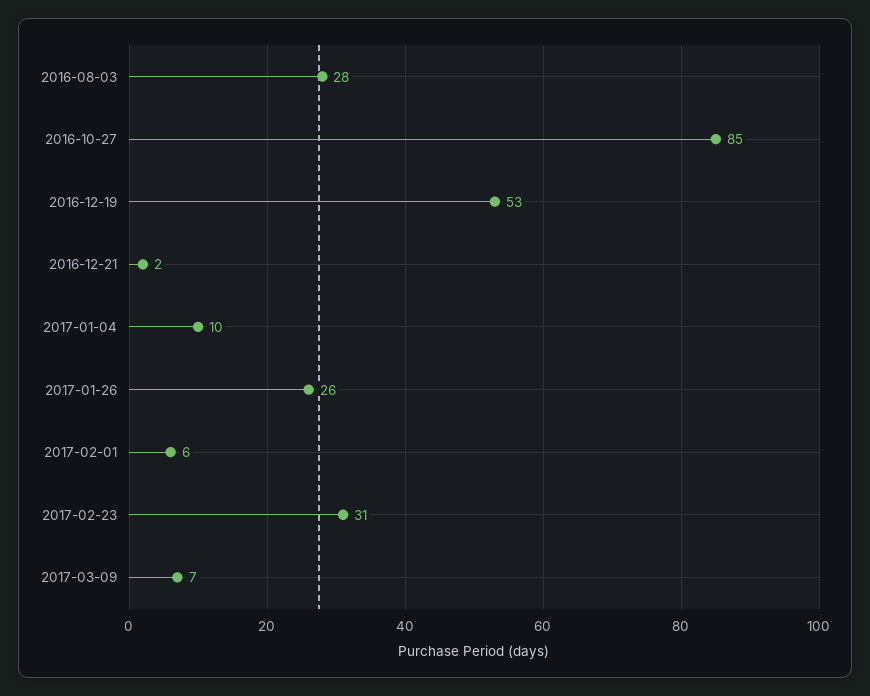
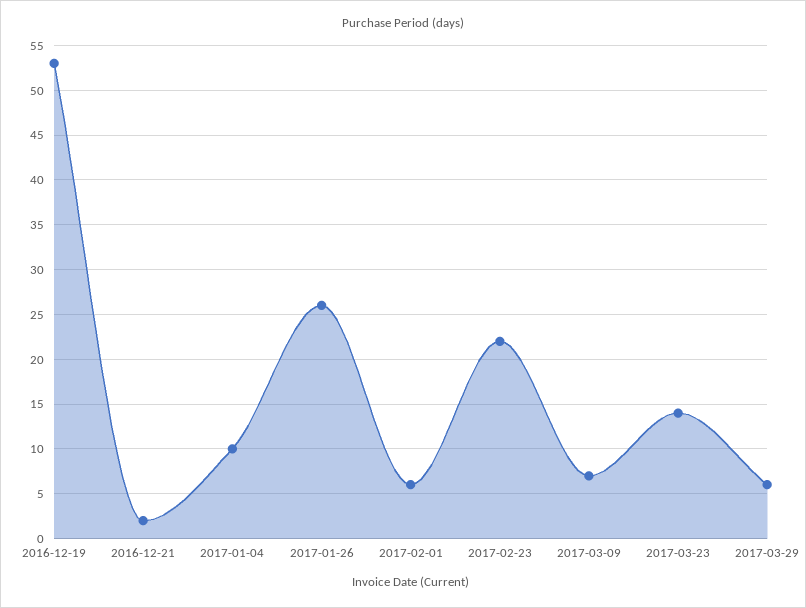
2016-08-03: 28 -> none
2016-10-27: 85 -> none
2017-02-23: 31 -> 22
2017-03-23: none -> 14
2017-03-29: none -> 6

